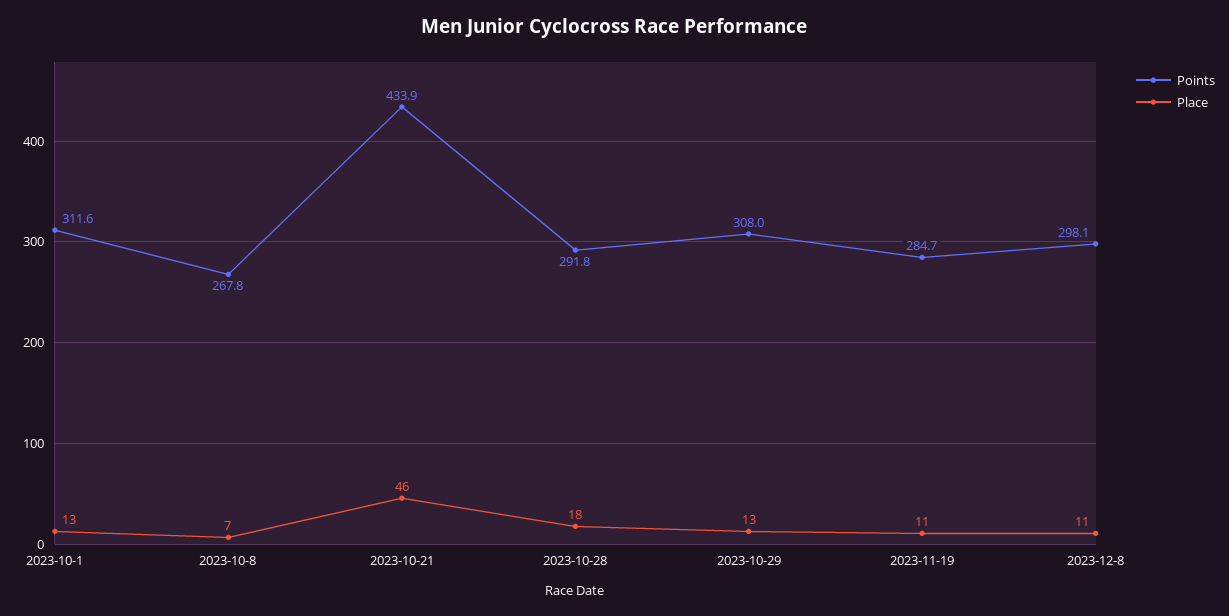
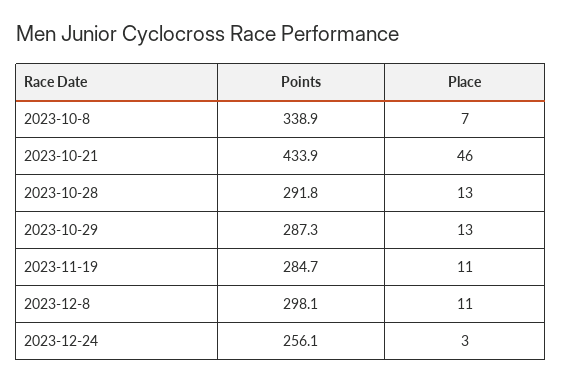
Points, 2023-10-1: 311.6 -> none
Place, 2023-10-1: 13 -> none
Points, 2023-10-8: 267.8 -> 338.9
Place, 2023-10-28: 18 -> 13
Points, 2023-10-29: 308 -> 287.3
Points, 2023-12-24: none -> 256.1
Place, 2023-12-24: none -> 3

